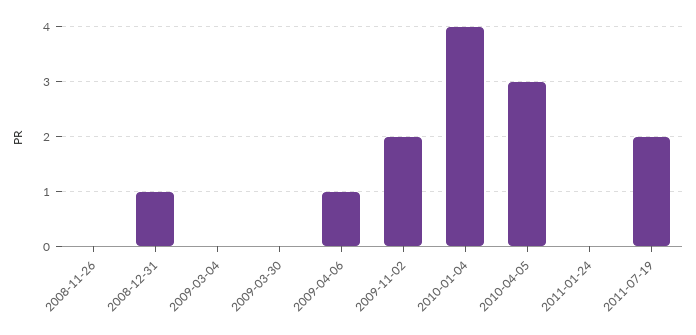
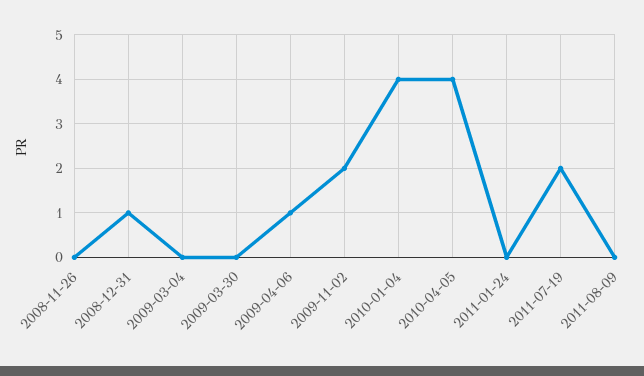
2010-04-05: 3 -> 4
2011-08-09: none -> 0

